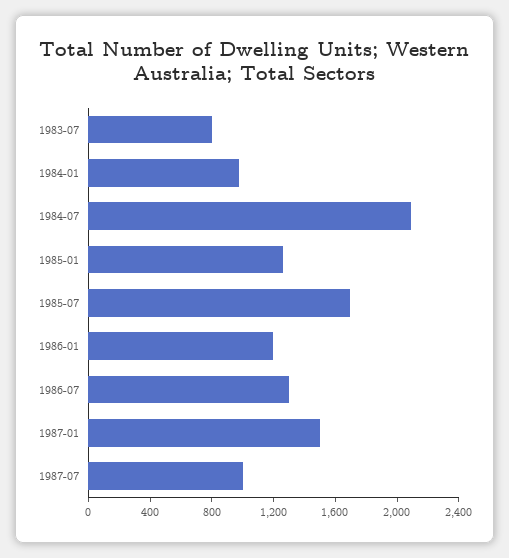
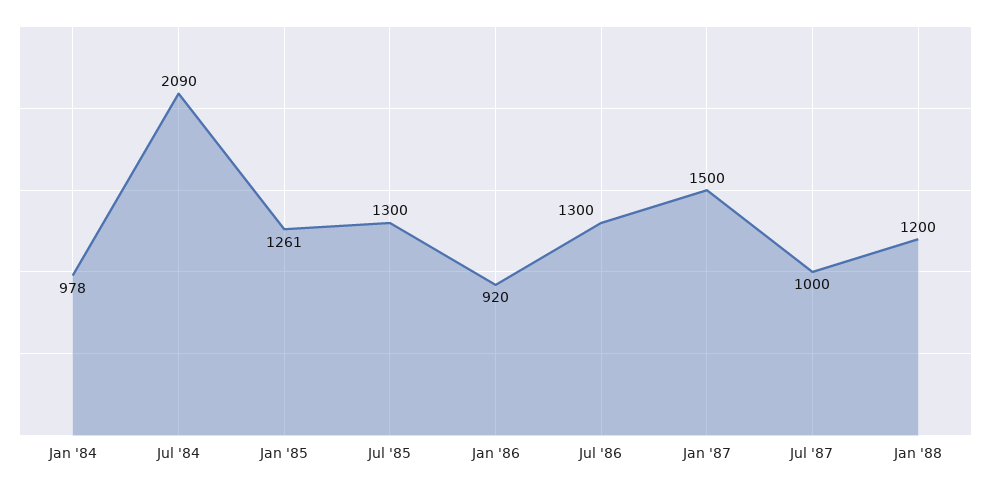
1983-07: 800 -> none
1985-07: 1700 -> 1300
1986-01: 1200 -> 920
Jan '88: none -> 1200

